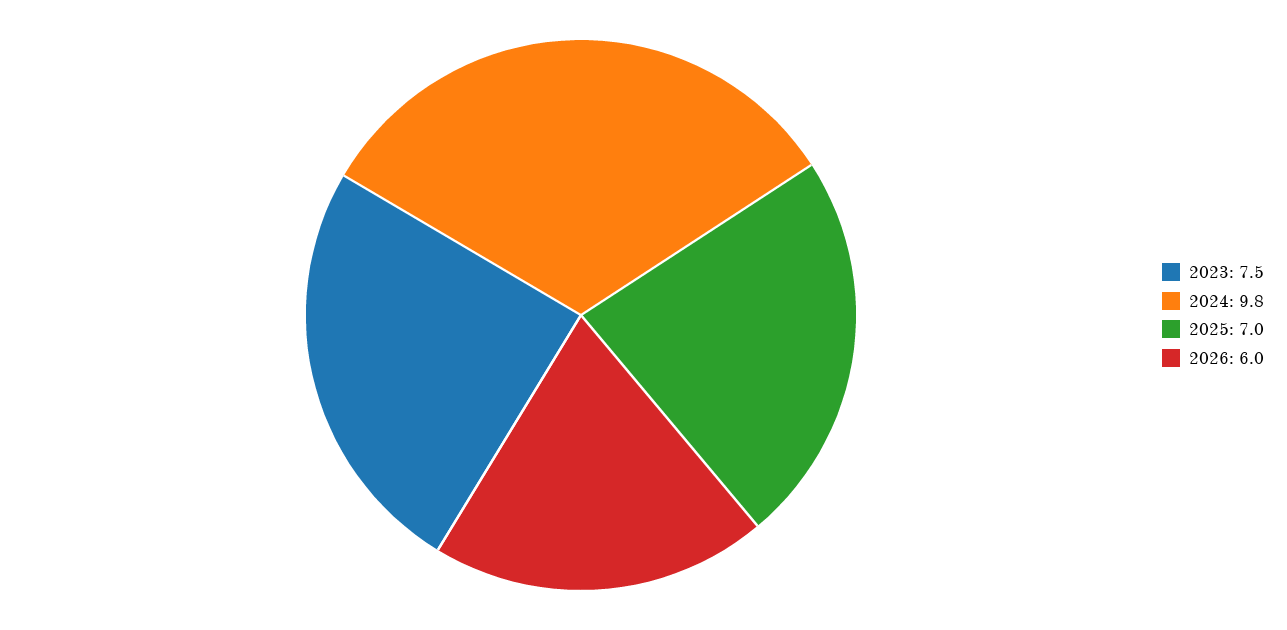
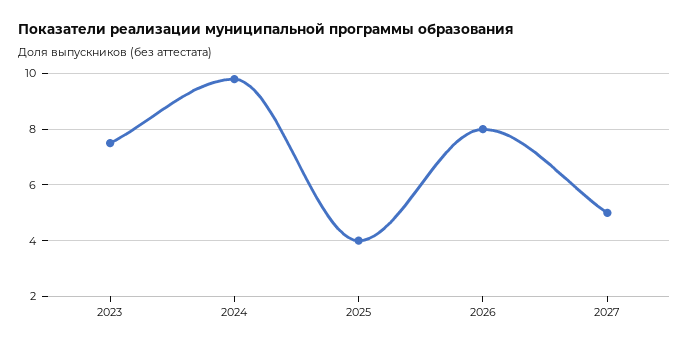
2025: 7 -> 4
2026: 6 -> 8
2027: none -> 5

